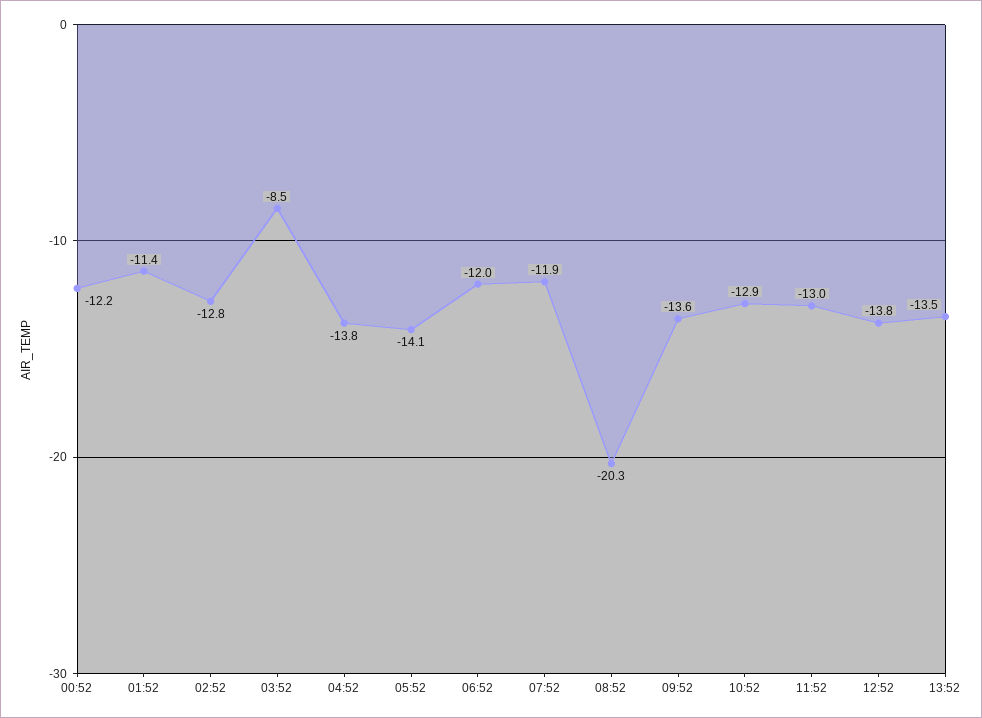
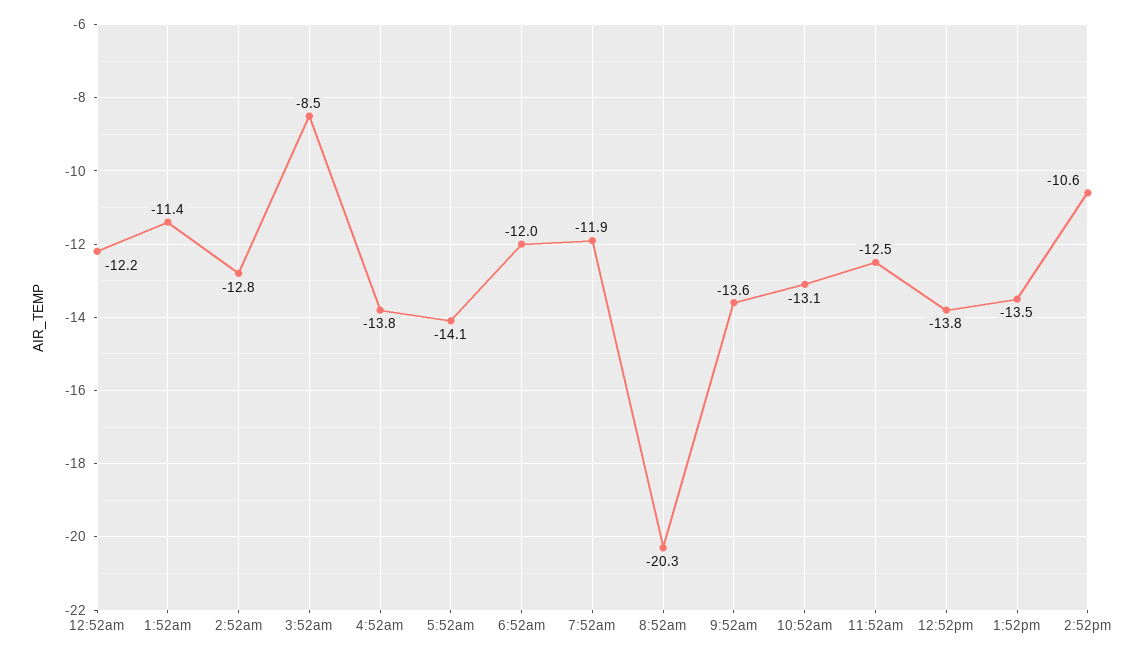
10:52: -12.9 -> -13.1
11:52: -13 -> -12.5
2:52pm: none -> -10.6

